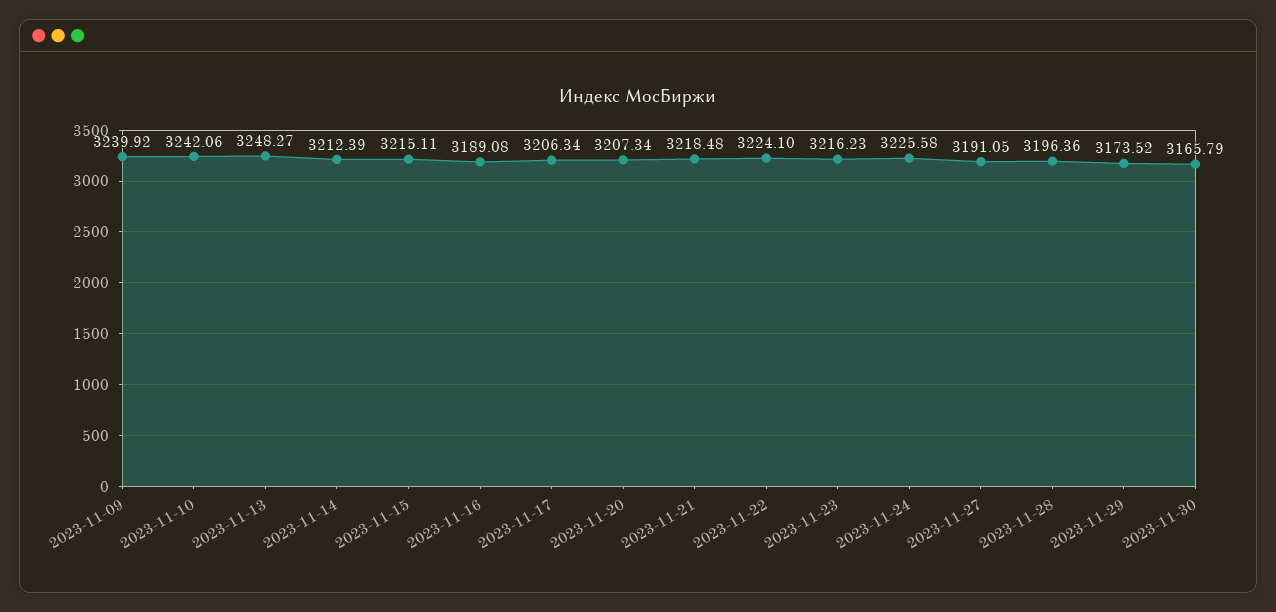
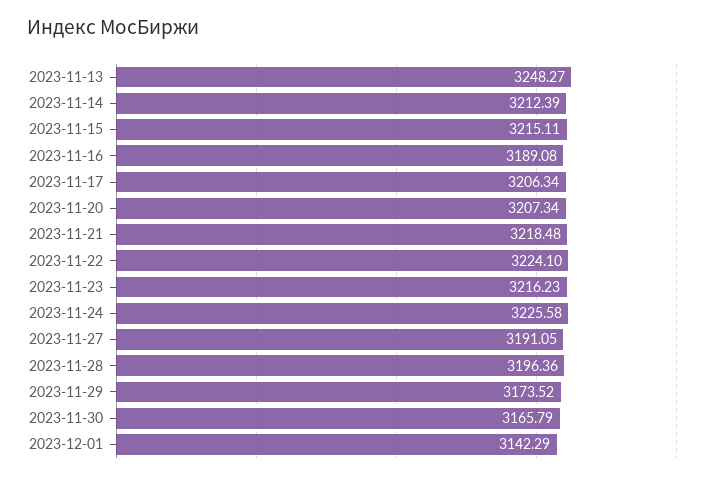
2023-11-09: 3239.92 -> none
2023-11-10: 3242.06 -> none
2023-12-01: none -> 3142.29

